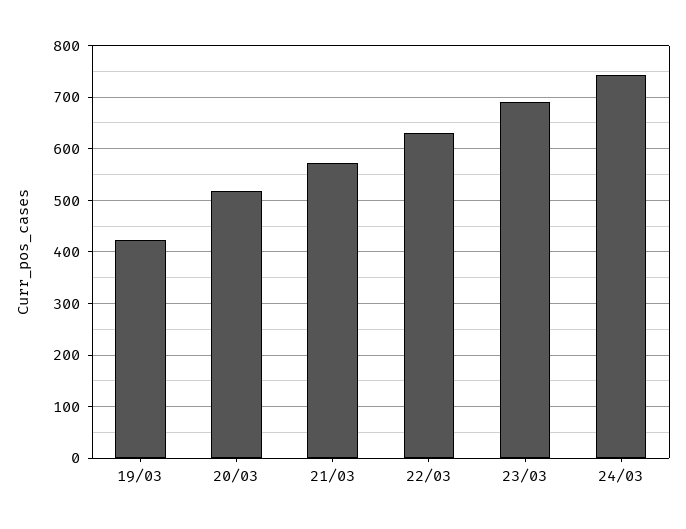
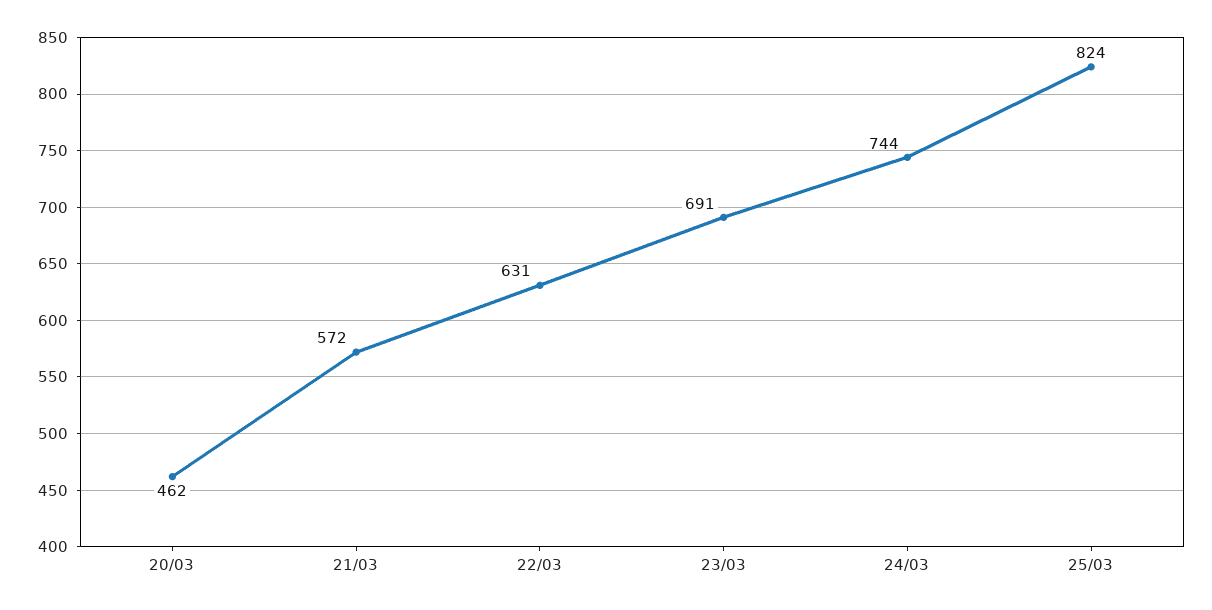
19/03: 420 -> none
20/03: 520 -> 462
25/03: none -> 824

